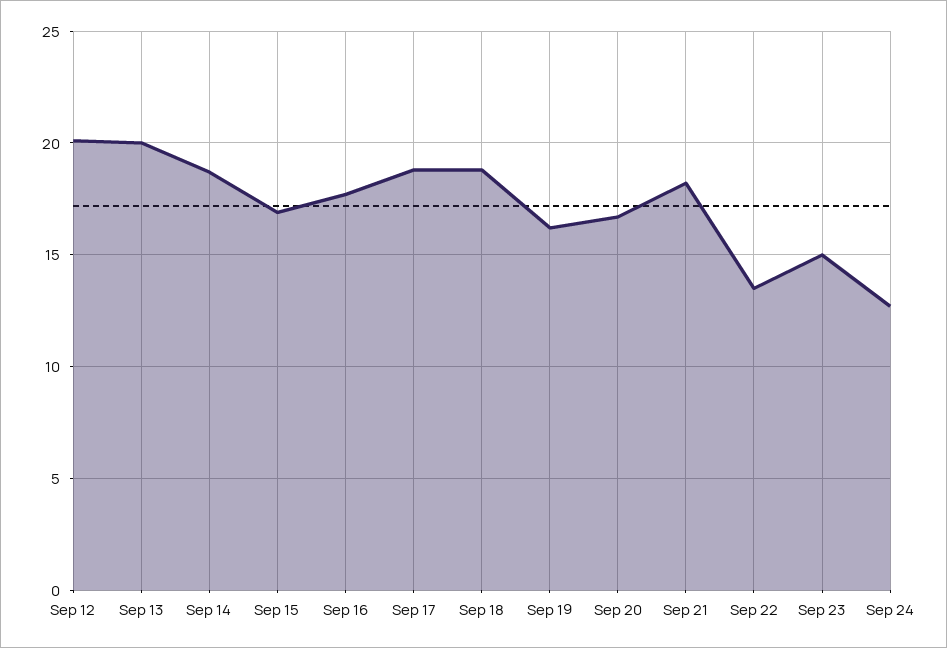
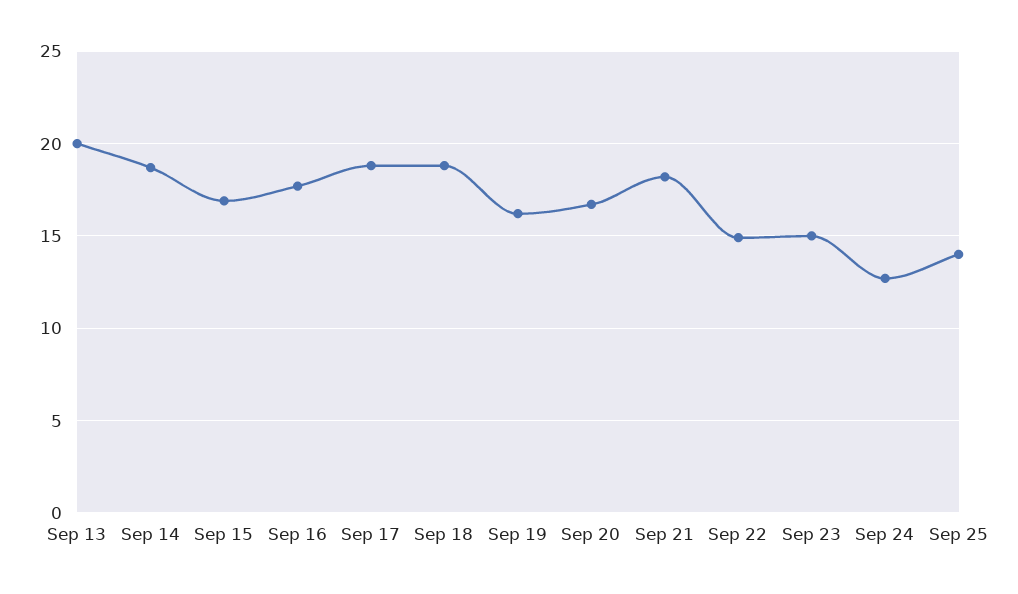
Sep 12: 20 -> none
Sep 22: 13.5 -> 15
Sep 25: none -> 14

